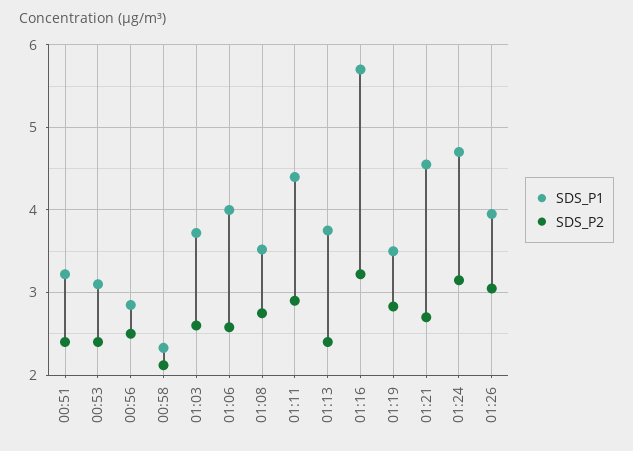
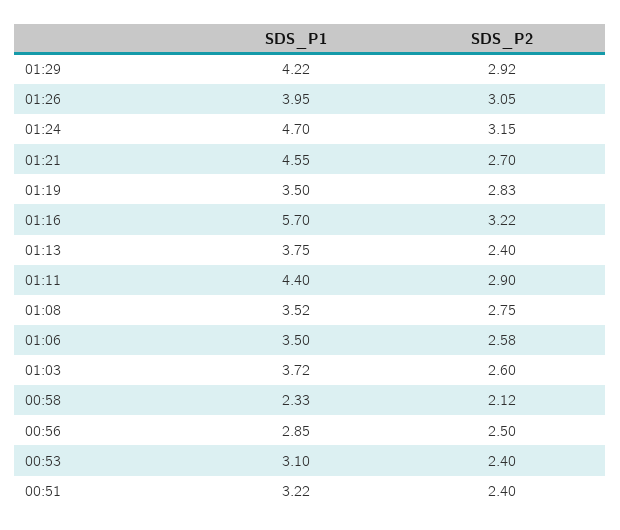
SDS_P1, 01:06: 4 -> 3.5
SDS_P1, 01:29: none -> 4.22
SDS_P2, 01:29: none -> 2.92

